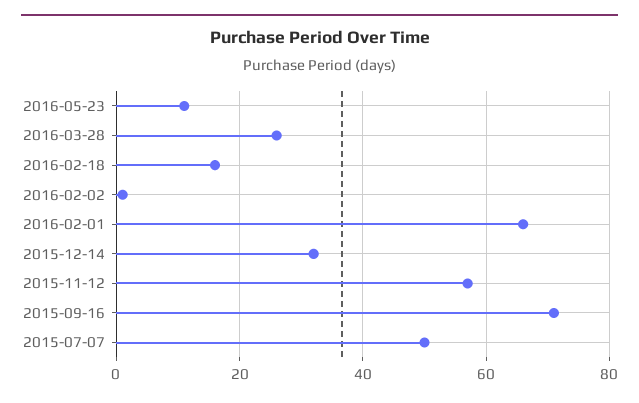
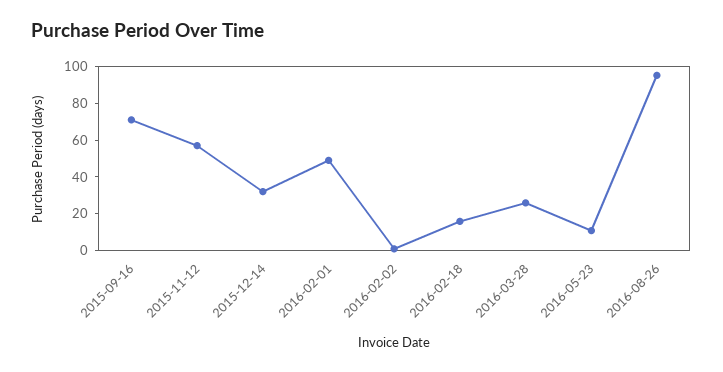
2016-02-01: 65 -> 50
2015-07-07: 50 -> none
2016-08-26: none -> 95

